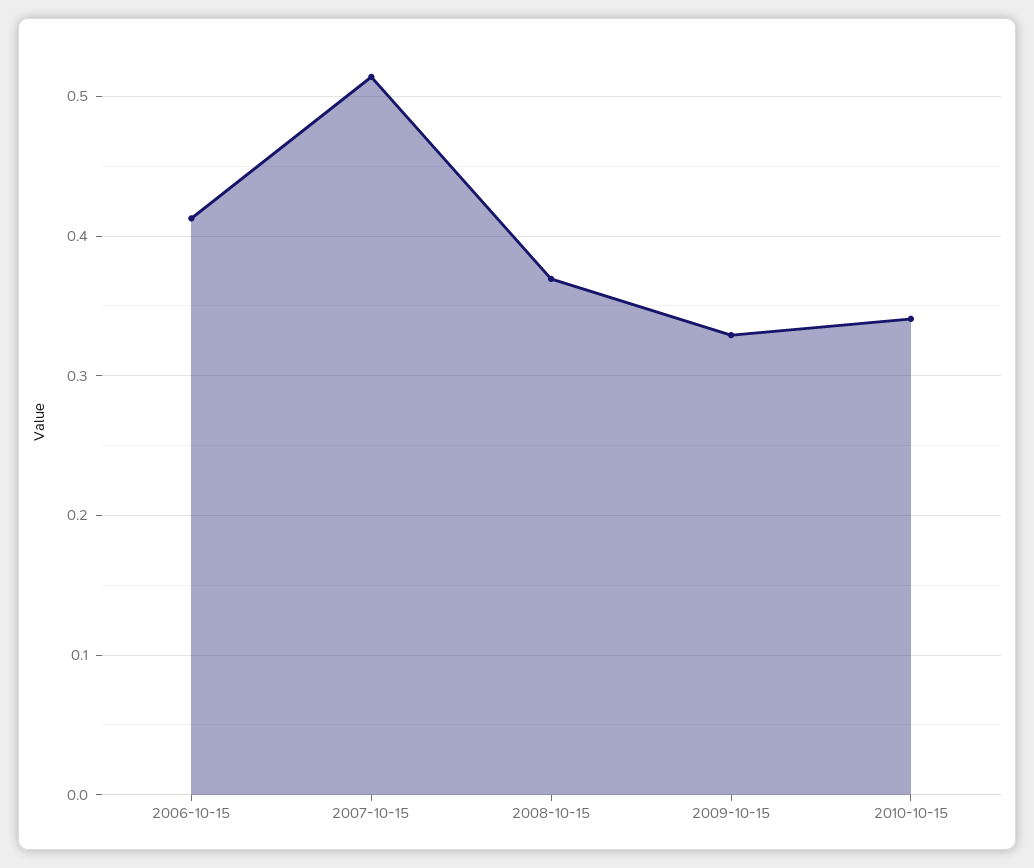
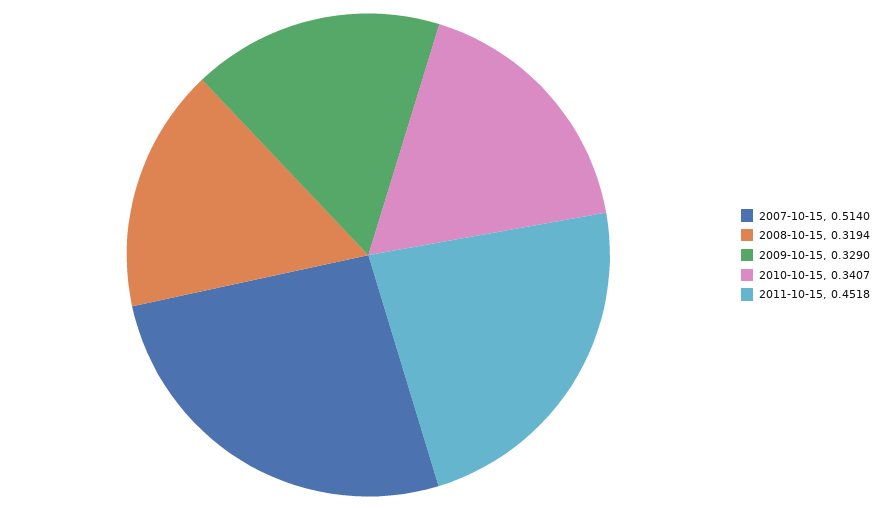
2006-10-15: 0.41 -> none
2008-10-15: 0.37 -> 0.3194
2011-10-15: none -> 0.4518

